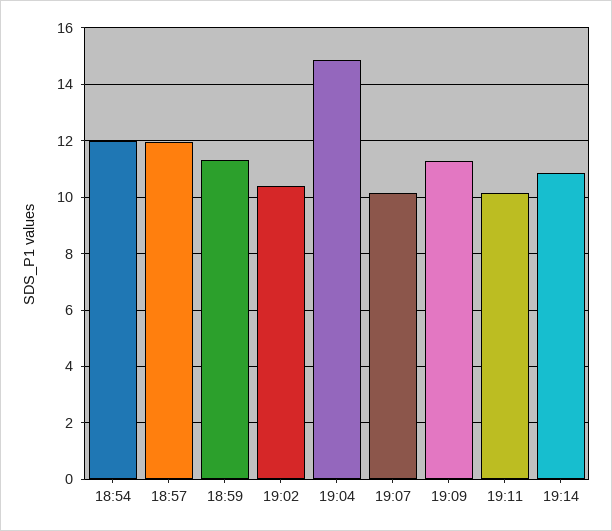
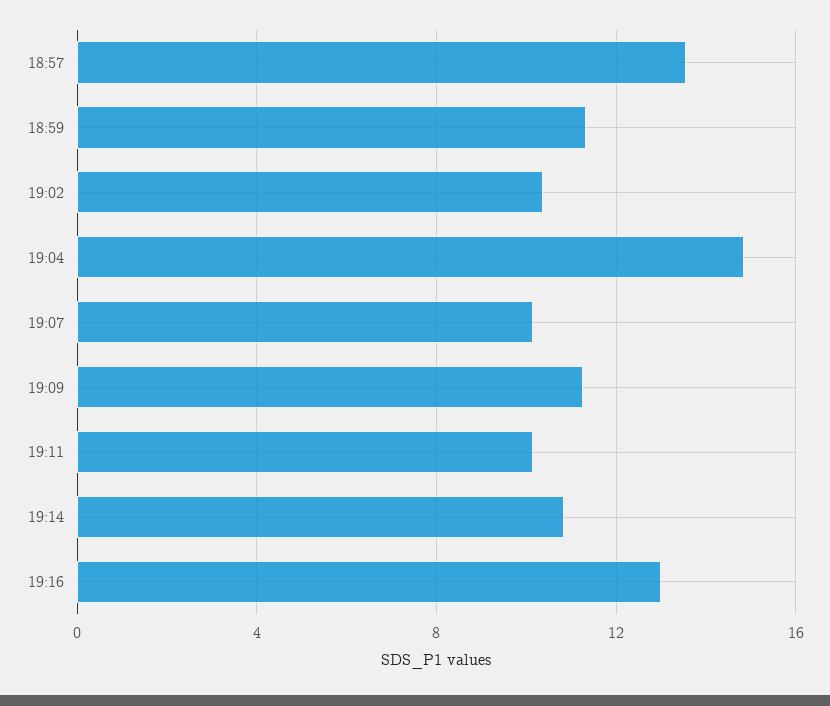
18:54: 12 -> none
18:57: 12 -> 13.5
19:16: none -> 13

